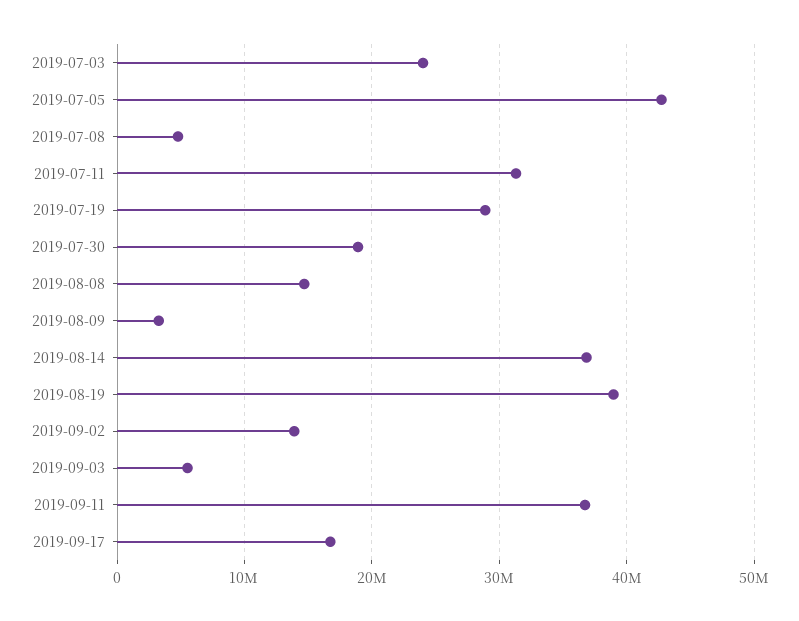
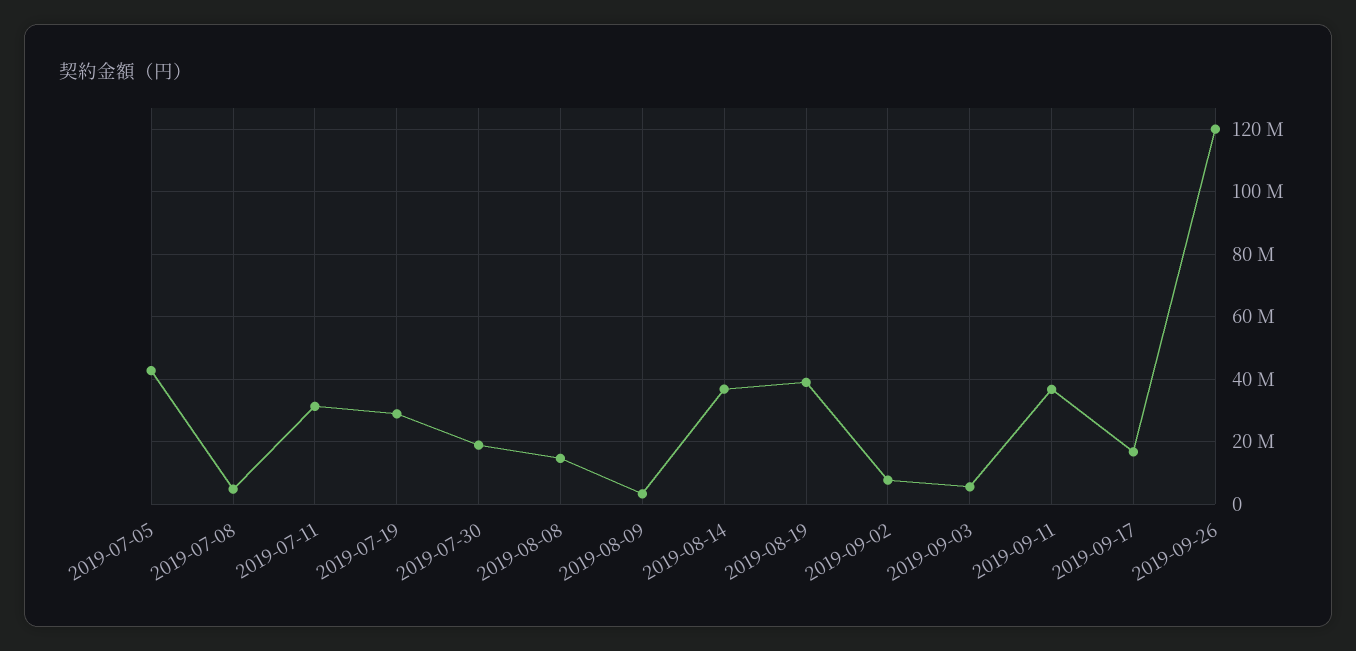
2019-07-03: 24000000 -> none
2019-09-02: 14000000 -> 8000000
2019-09-26: none -> 120000000

